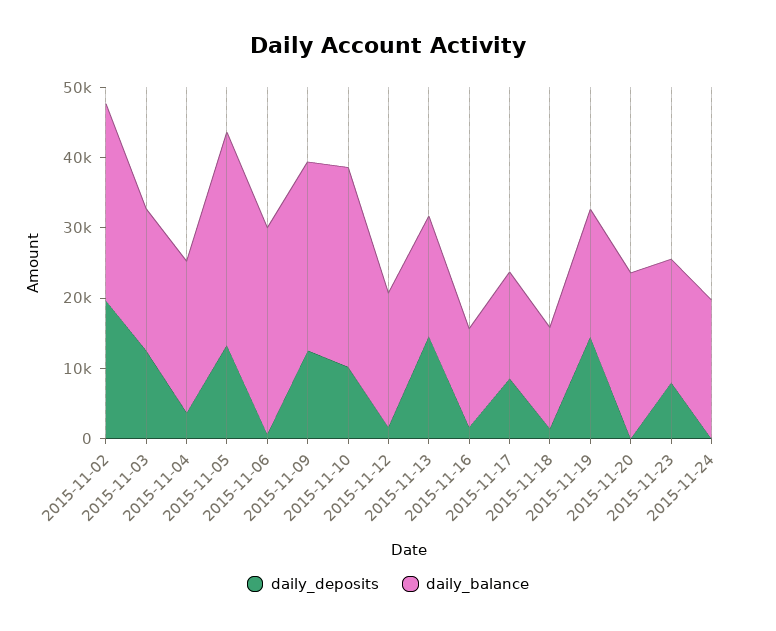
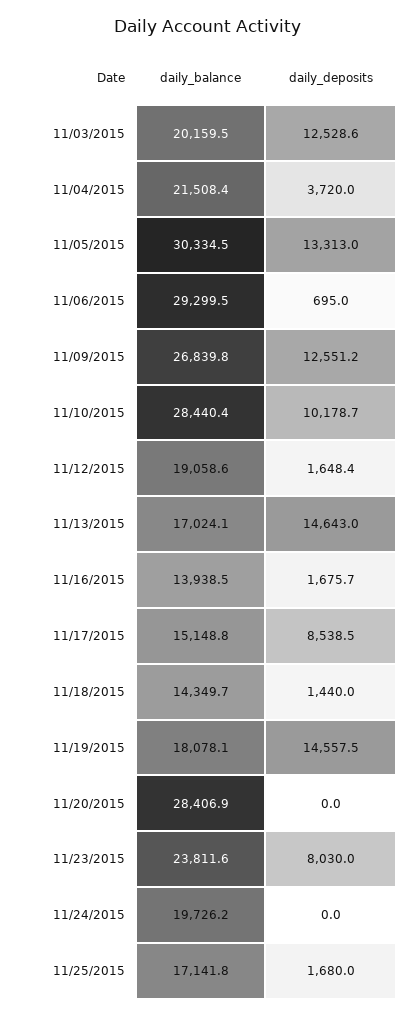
daily_deposits, 2015-11-02: 20000 -> none
daily_balance, 2015-11-02: 28000 -> none
daily_balance, 2015-11-20: 24000 -> 28406.9
daily_balance, 2015-11-23: 18000 -> 23811.6
daily_balance, 11/25/2015: none -> 17141.8
daily_deposits, 11/25/2015: none -> 1680

